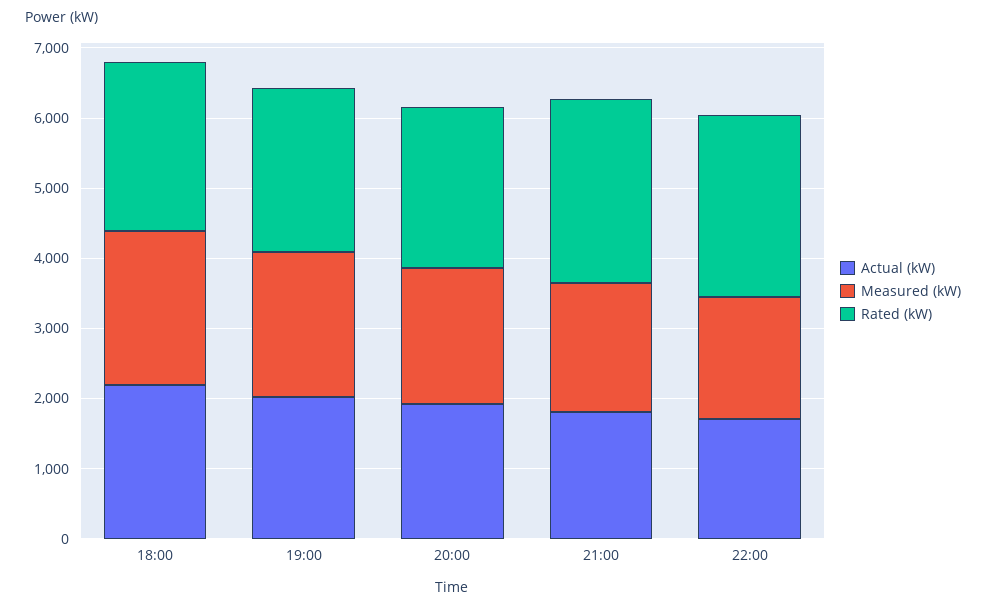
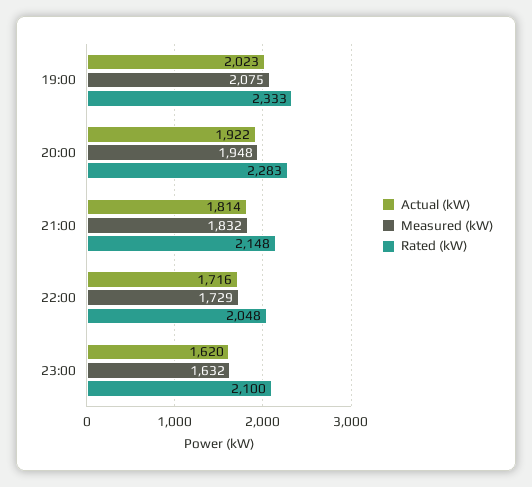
Actual (kW), 18:00: 2200 -> none
Measured (kW), 18:00: 2200 -> none
Rated (kW), 18:00: 2400 -> none
Rated (kW), 21:00: 2600 -> 2148
Rated (kW), 22:00: 2600 -> 2048
Actual (kW), 23:00: none -> 1620
Measured (kW), 23:00: none -> 1632
Rated (kW), 23:00: none -> 2100

